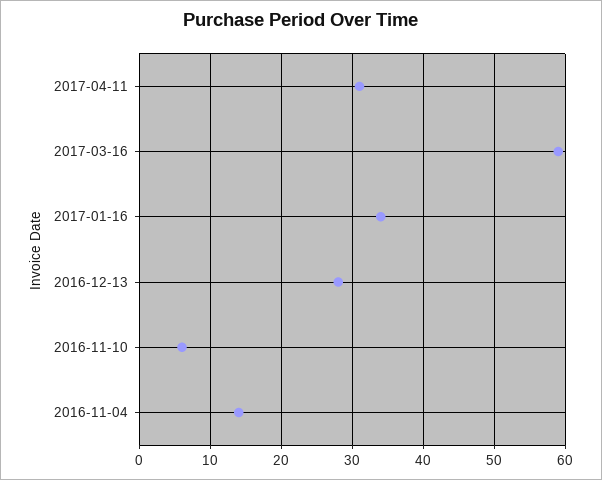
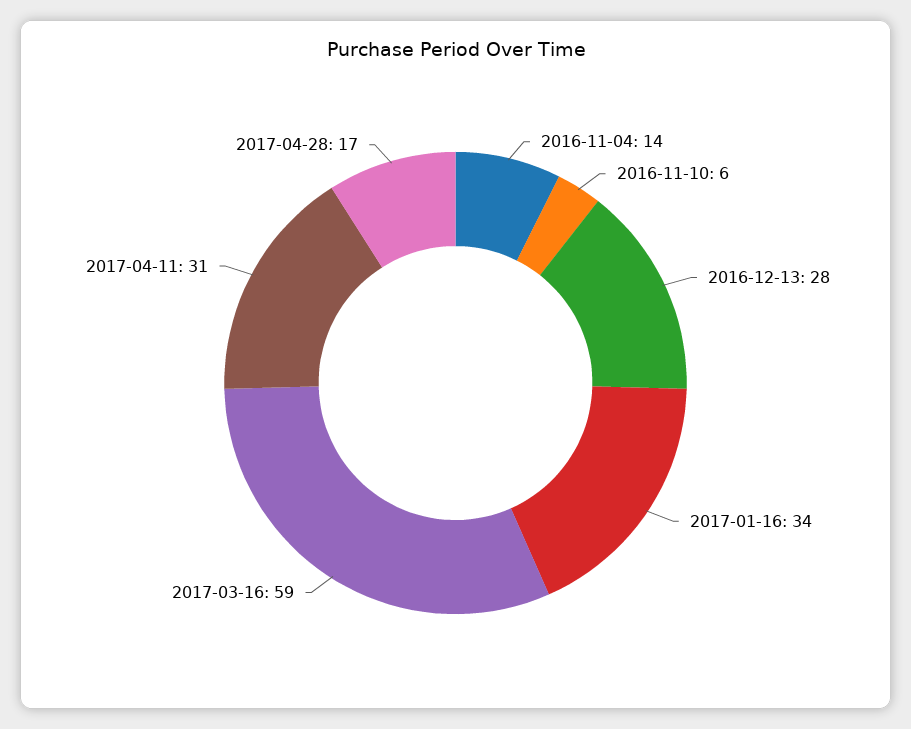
2017-04-28: none -> 17

